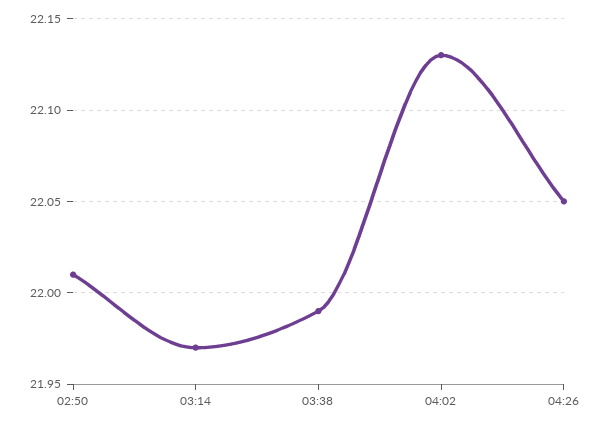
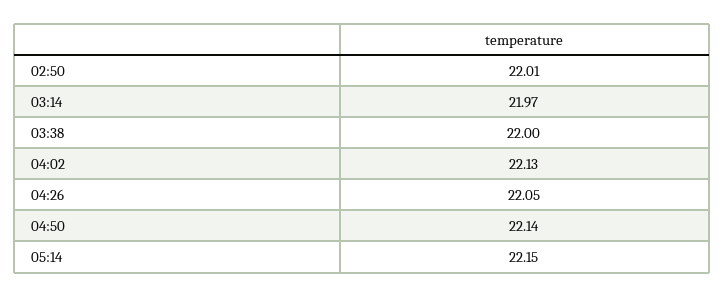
03:38: 21.99 -> 22
04:50: none -> 22.14
05:14: none -> 22.15

